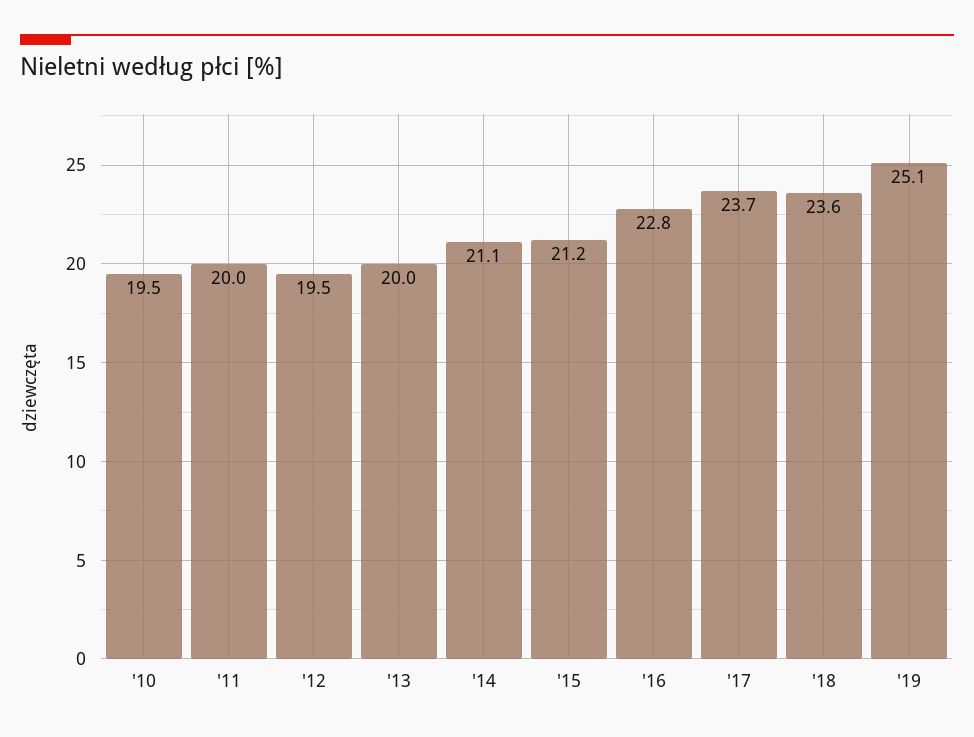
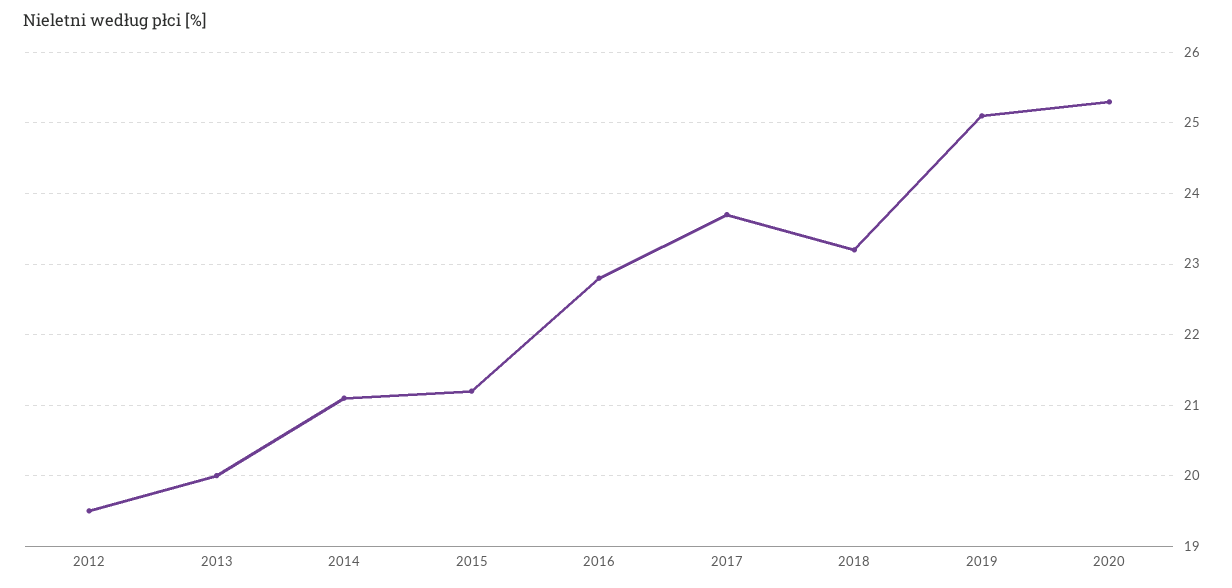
'10: 19.5 -> none
'11: 20 -> none
'18: 23.6 -> 23.2
2020: none -> 25.3

